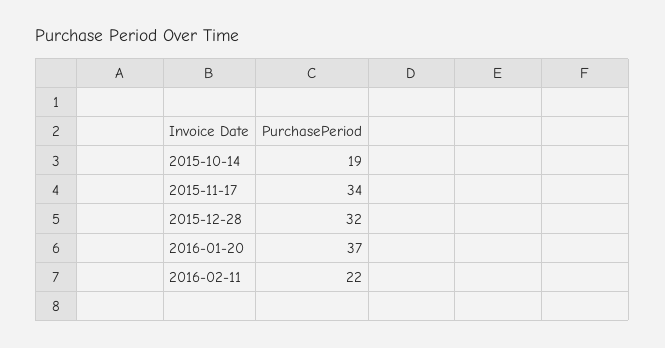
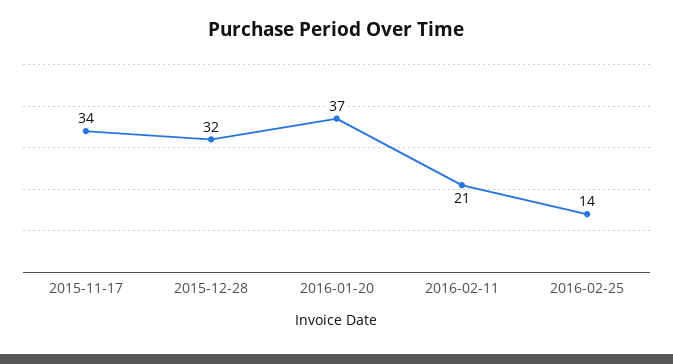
2015-10-14: 19 -> none
2016-02-11: 22 -> 21
2016-02-25: none -> 14

